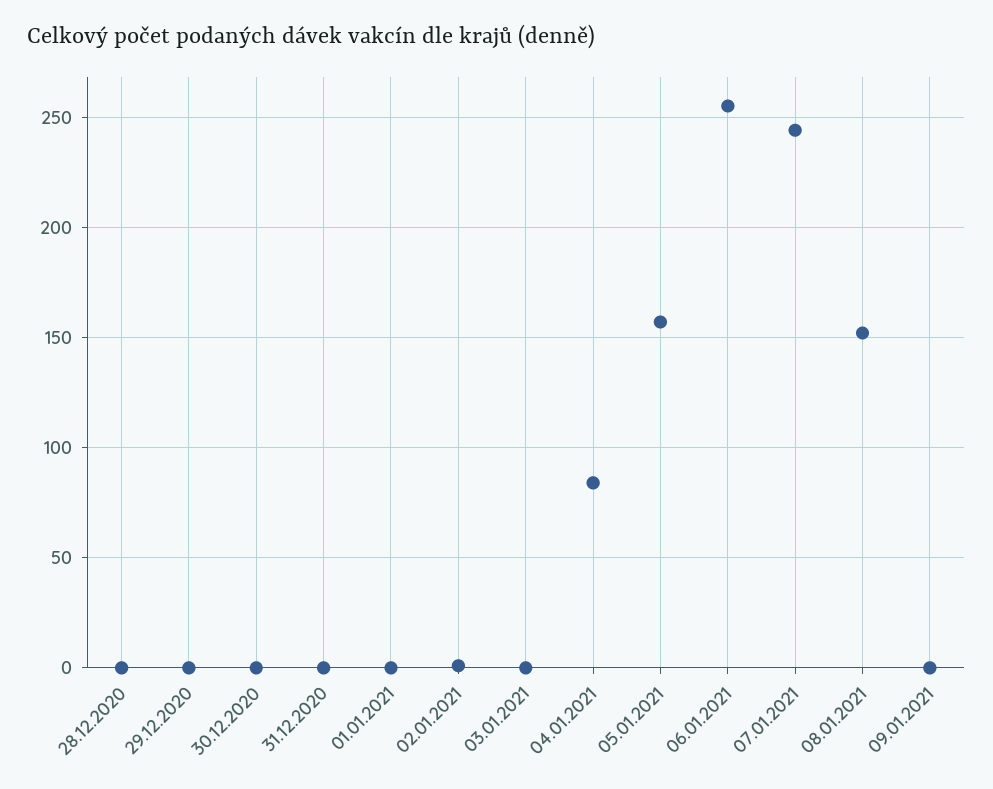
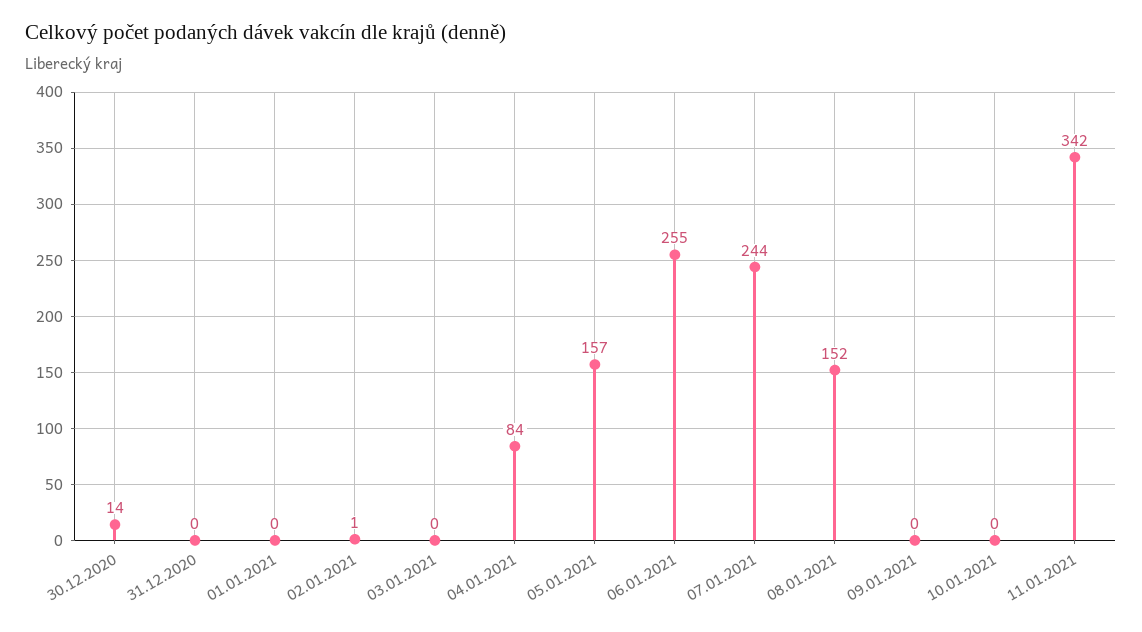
28.12.2020: 0 -> none
29.12.2020: 0 -> none
30.12.2020: 0 -> 14
10.01.2021: none -> 0
11.01.2021: none -> 342

